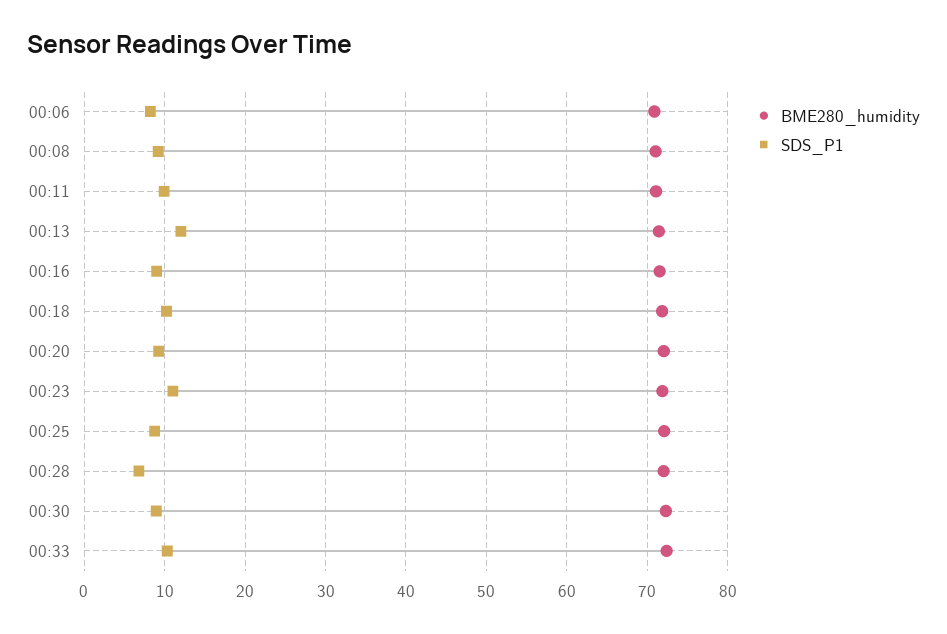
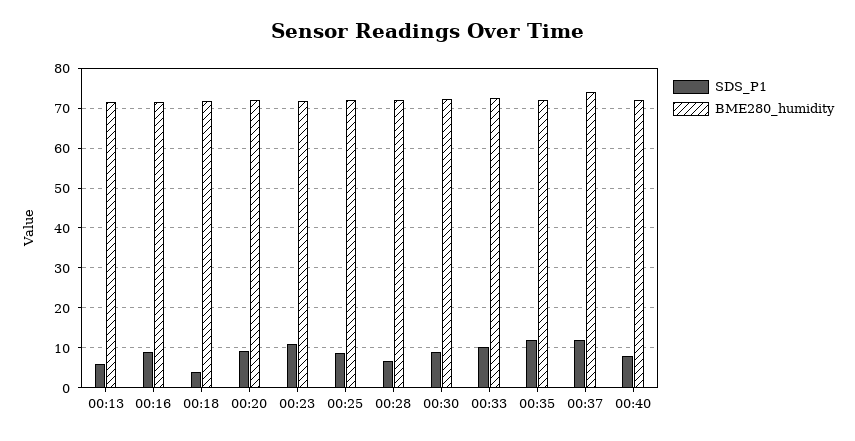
BME280_humidity, 00:06: 71 -> none
SDS_P1, 00:06: 8 -> none
BME280_humidity, 00:08: 71 -> none
SDS_P1, 00:08: 9 -> none
BME280_humidity, 00:11: 71 -> none
SDS_P1, 00:11: 10 -> none
SDS_P1, 00:13: 12 -> 6
SDS_P1, 00:18: 10 -> 4
SDS_P1, 00:35: none -> 12
BME280_humidity, 00:35: none -> 72
SDS_P1, 00:37: none -> 12
BME280_humidity, 00:37: none -> 74
SDS_P1, 00:40: none -> 8
BME280_humidity, 00:40: none -> 72

